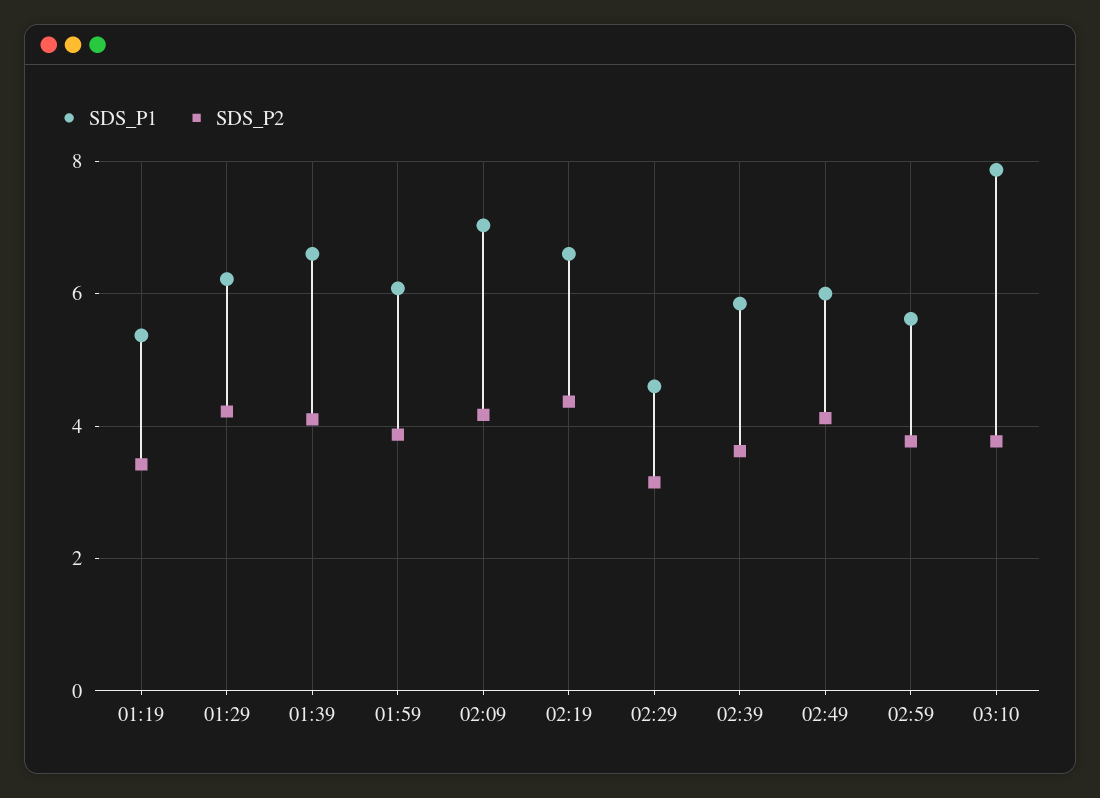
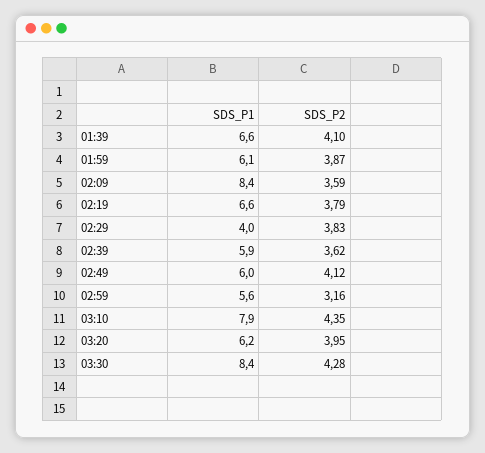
SDS_P1, 01:19: 5.4 -> none
SDS_P2, 01:19: 3.4 -> none
SDS_P1, 01:29: 6.2 -> none
SDS_P2, 01:29: 4.2 -> none
SDS_P1, 02:09: 7 -> 8.4
SDS_P2, 02:09: 4.2 -> 3.59
SDS_P2, 02:19: 4.4 -> 3.79
SDS_P1, 02:29: 4.6 -> 4
SDS_P2, 02:29: 3.2 -> 3.83
SDS_P2, 02:59: 3.8 -> 3.16
SDS_P2, 03:10: 3.8 -> 4.35
SDS_P1, 03:20: none -> 6.2
SDS_P2, 03:20: none -> 3.95
SDS_P1, 03:30: none -> 8.4
SDS_P2, 03:30: none -> 4.28

